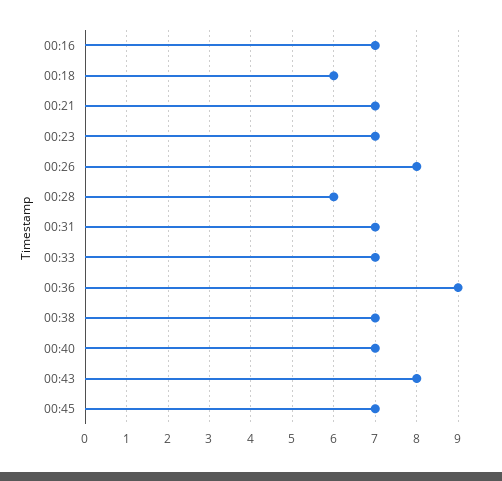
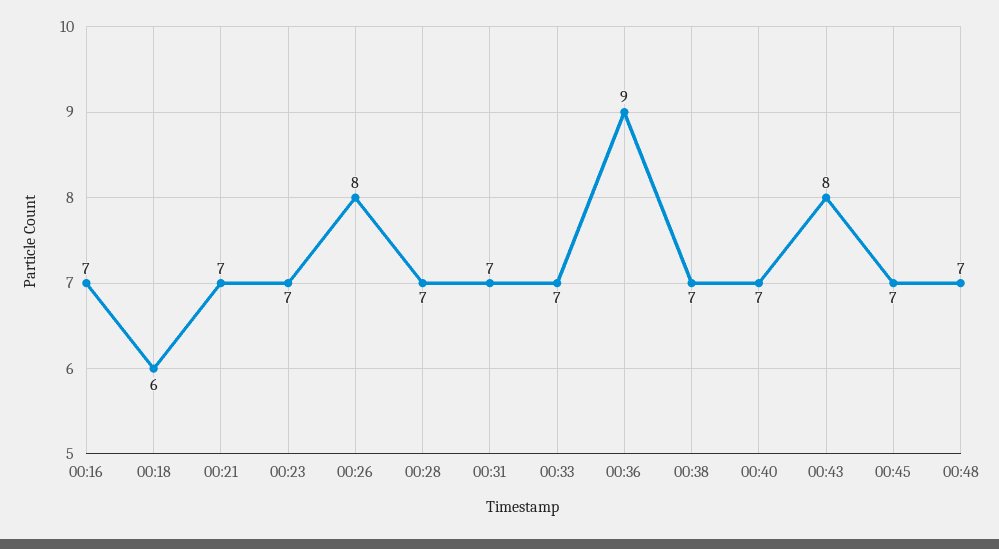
00:28: 6 -> 7
00:48: none -> 7

